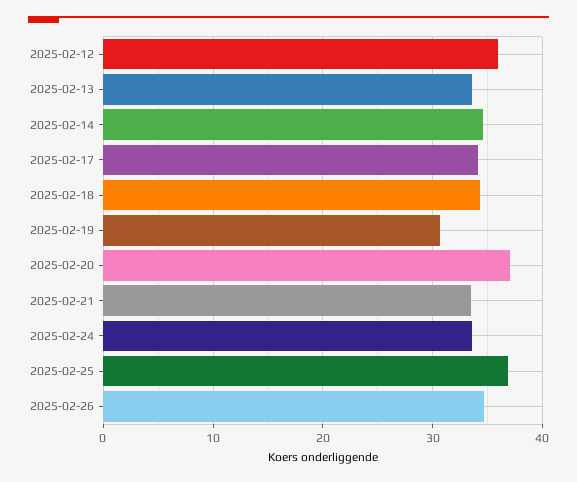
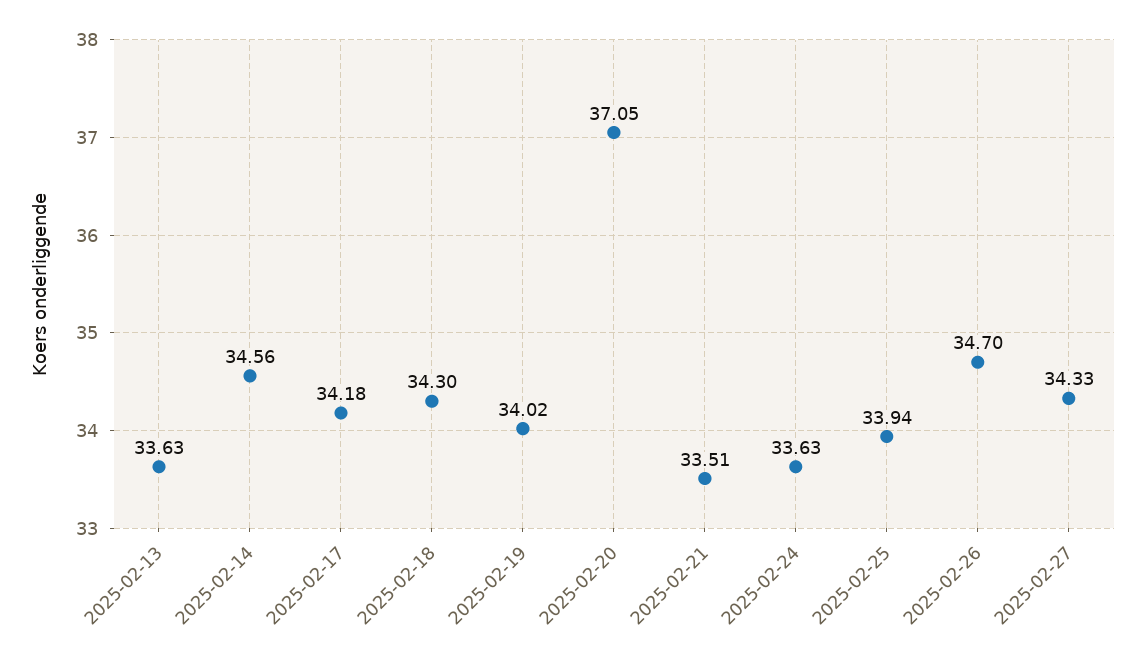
2025-02-12: 36 -> none
2025-02-19: 31 -> 34.02
2025-02-25: 37 -> 33.94
2025-02-27: none -> 34.33

